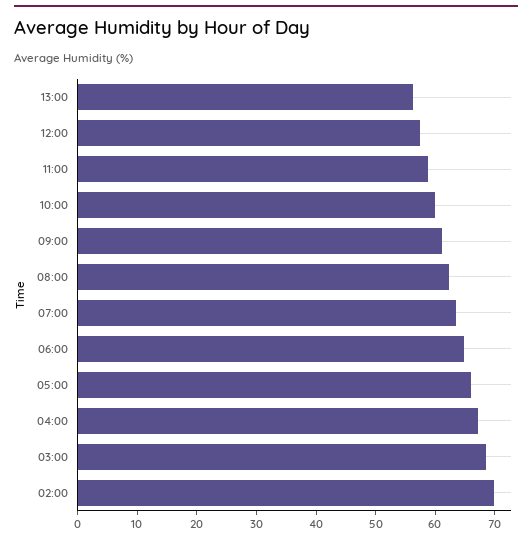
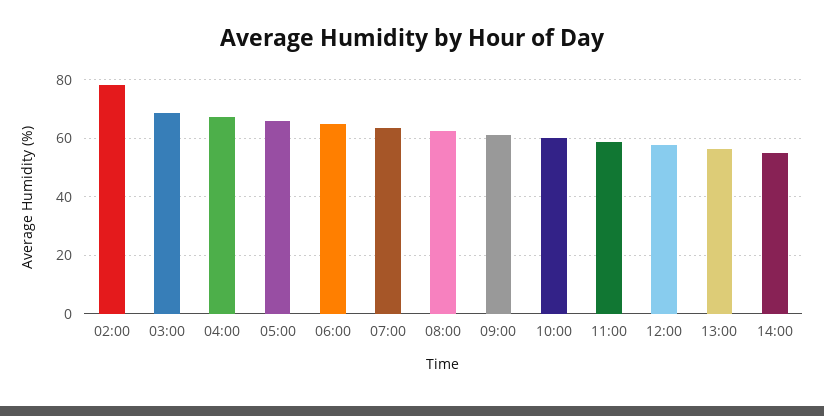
02:00: 70 -> 77.5
14:00: none -> 55

